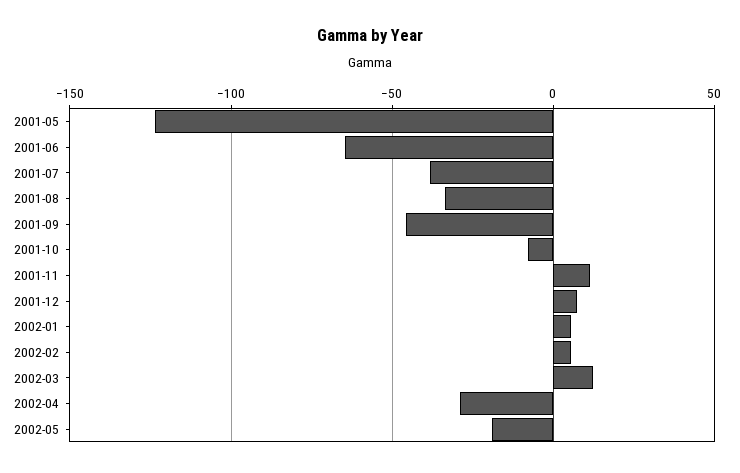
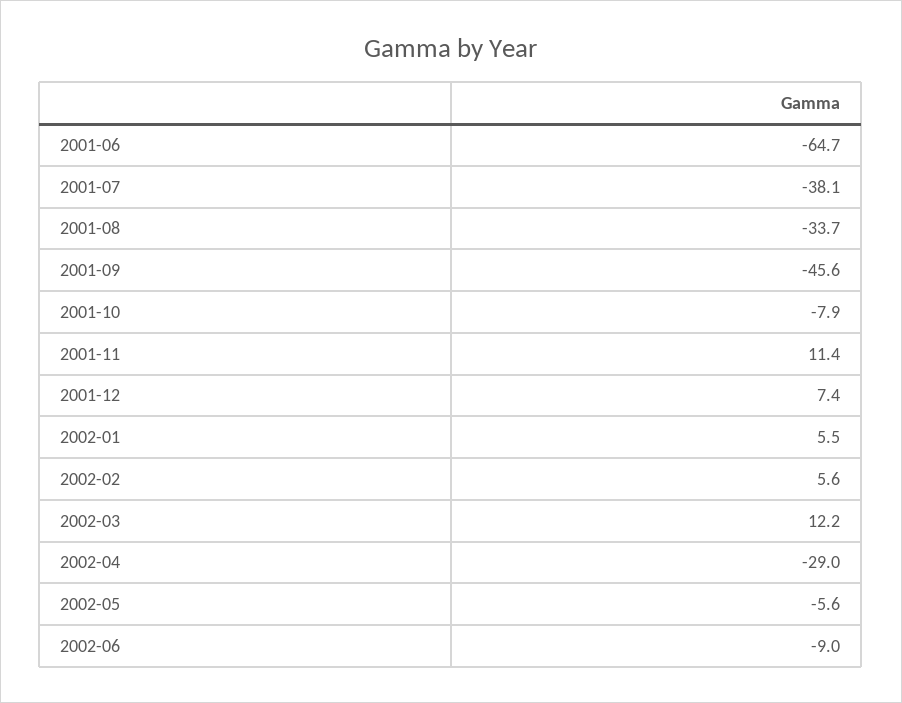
2001-05: -125 -> none
2002-05: -20 -> -5.6
2002-06: none -> -9

